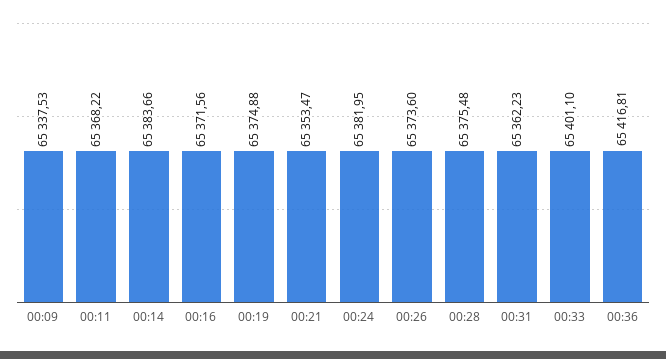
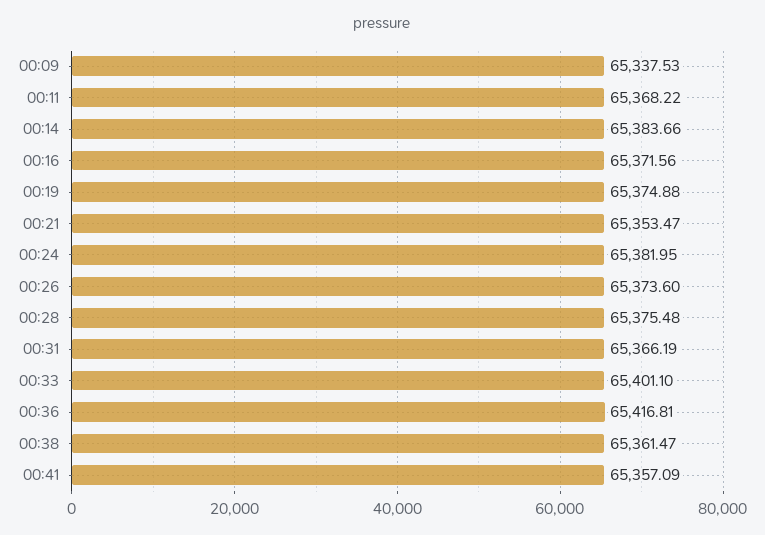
00:31: 65362.23 -> 65366.19
00:38: none -> 65361.47
00:41: none -> 65357.09

